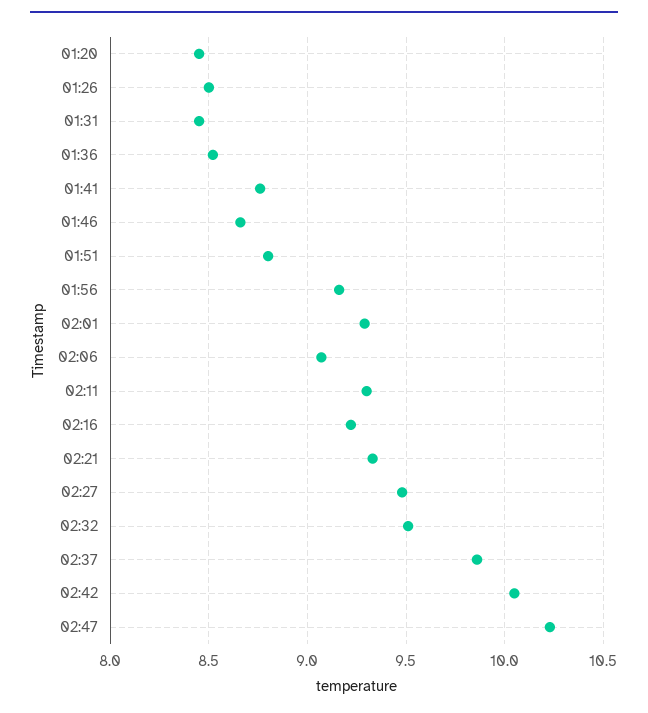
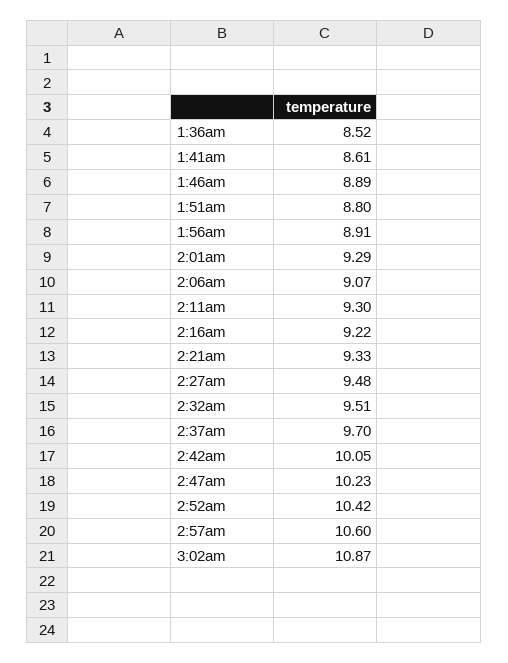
01:20: 8.45 -> none
01:26: 8.5 -> none
01:31: 8.45 -> none
01:41: 8.75 -> 8.61
01:46: 8.65 -> 8.89
01:56: 9.15 -> 8.91
02:37: 9.85 -> 9.7
2:52am: none -> 10.42
2:57am: none -> 10.6
3:02am: none -> 10.87

